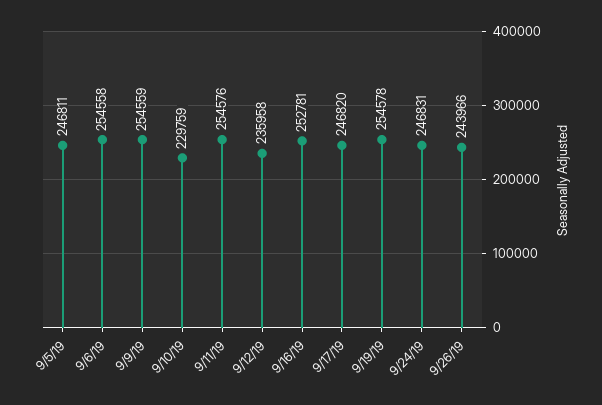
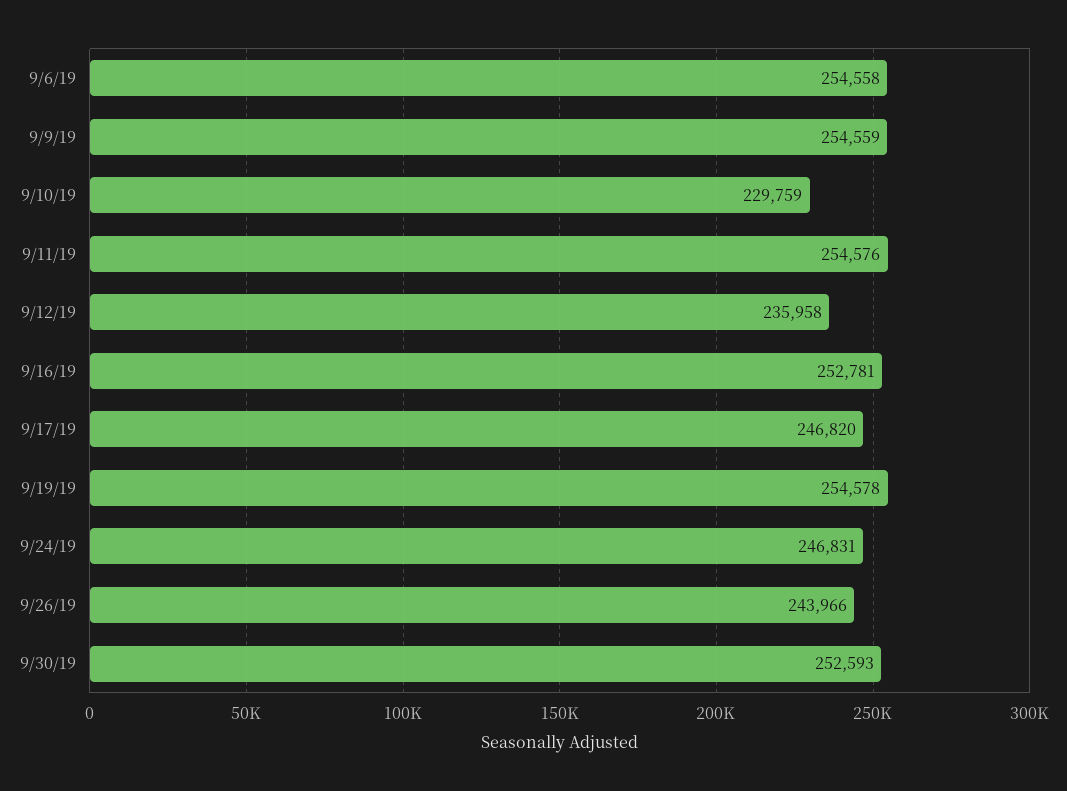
9/5/19: 246811 -> none
9/30/19: none -> 252593

